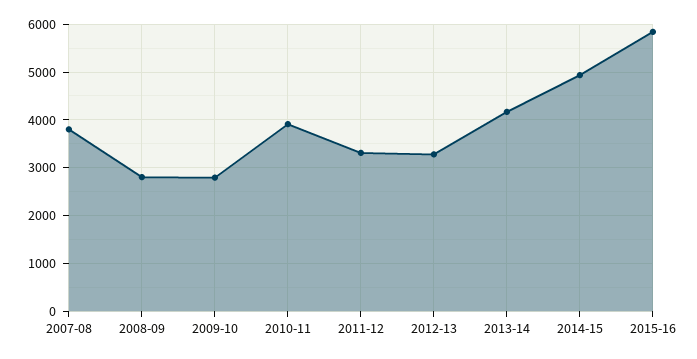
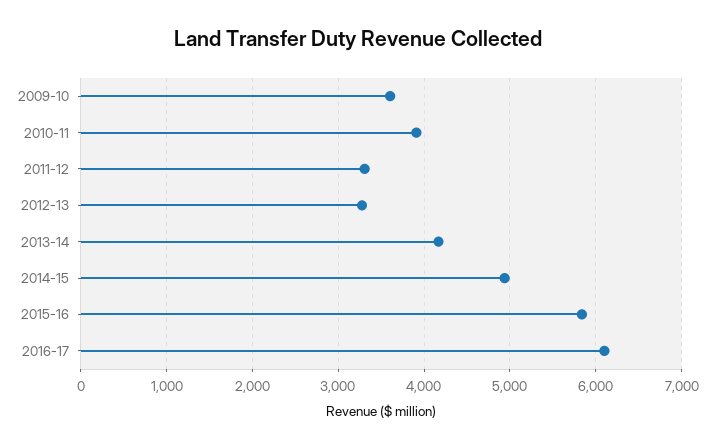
2007-08: 3800 -> none
2008-09: 2800 -> none
2009-10: 2800 -> 3600
2016-17: none -> 6100

